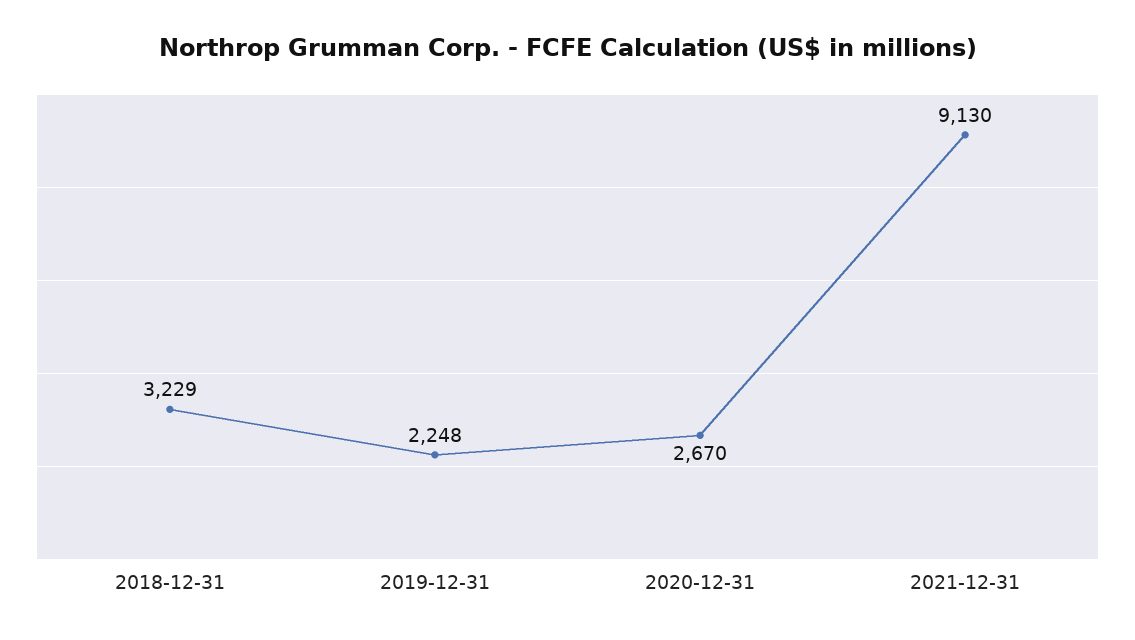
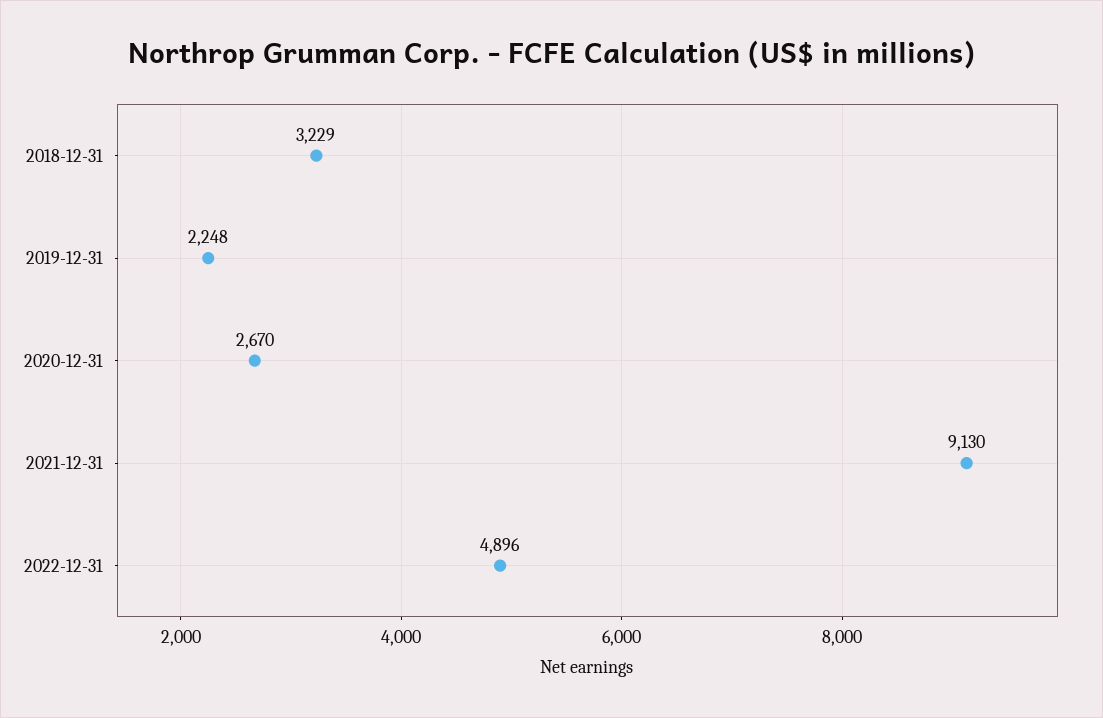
2022-12-31: none -> 4896

